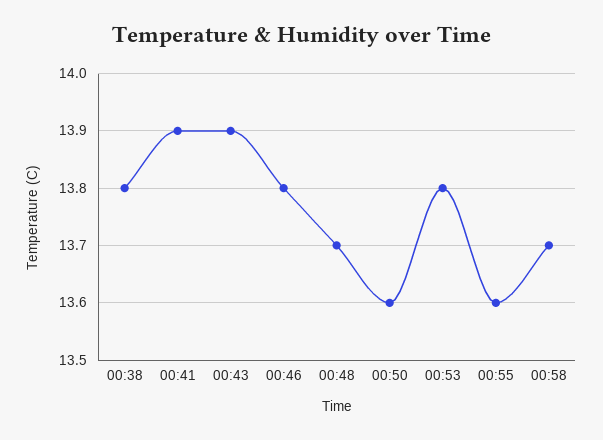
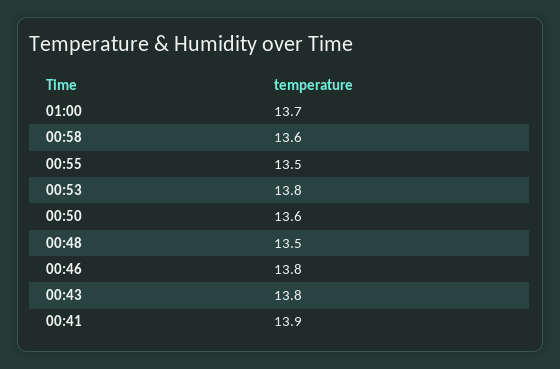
00:38: 13.8 -> none
00:43: 13.9 -> 13.8
00:48: 13.7 -> 13.5
00:55: 13.6 -> 13.5
00:58: 13.7 -> 13.6
01:00: none -> 13.7

